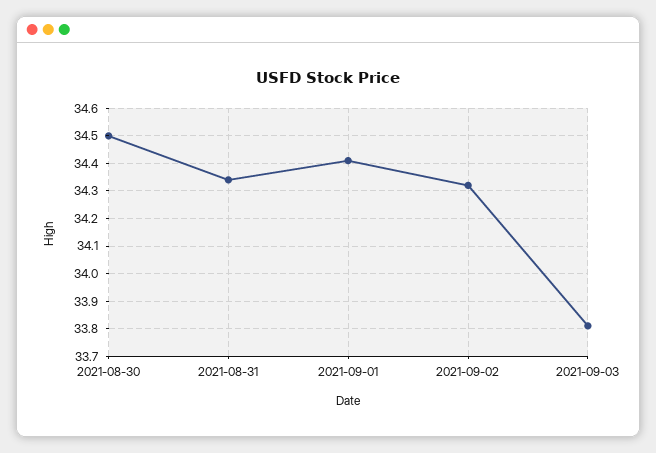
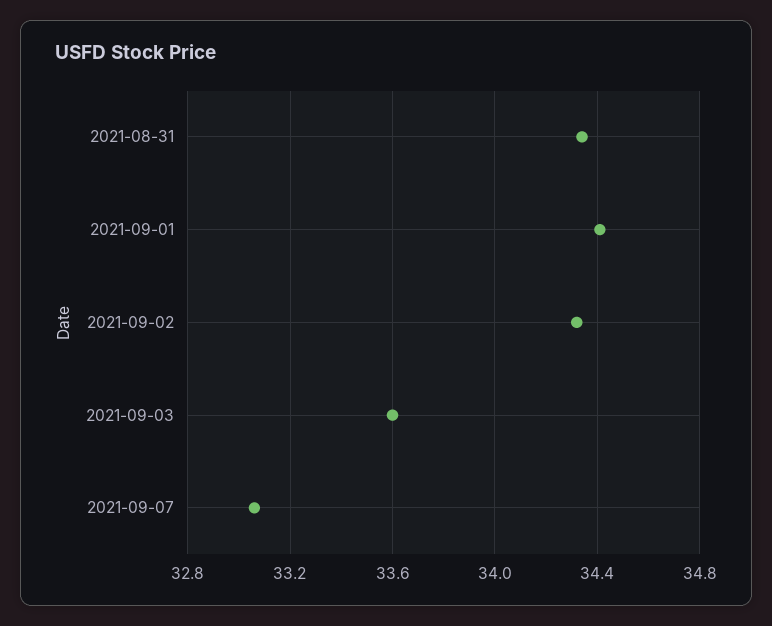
2021-08-30: 34.5 -> none
2021-09-03: 33.8 -> 33.6
2021-09-07: none -> 33.05

